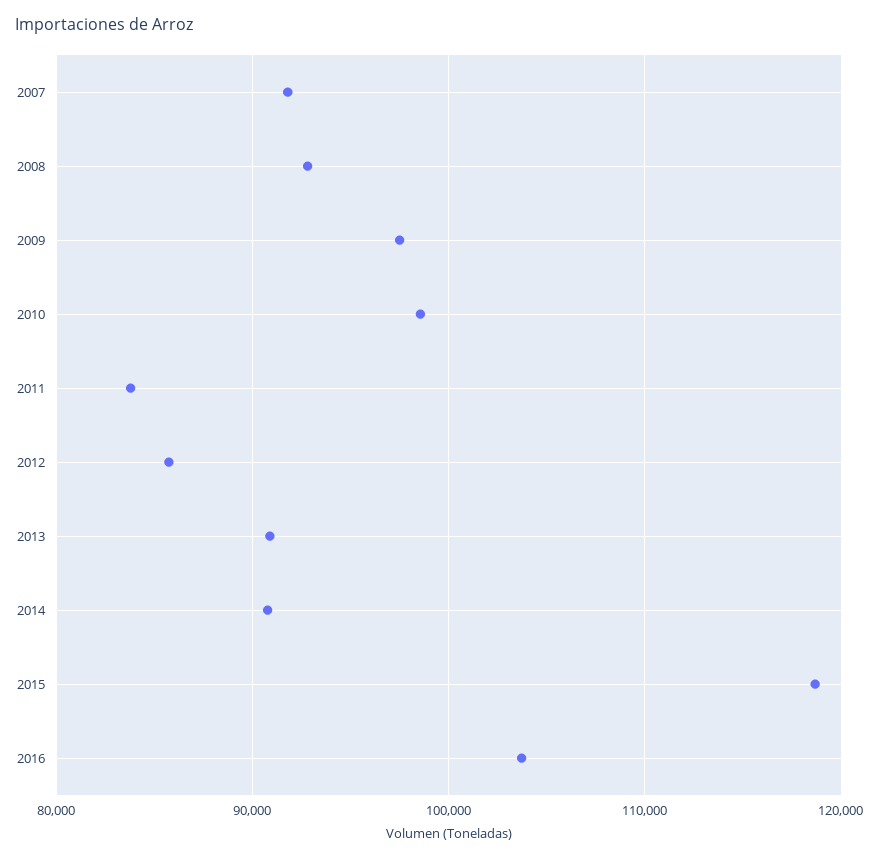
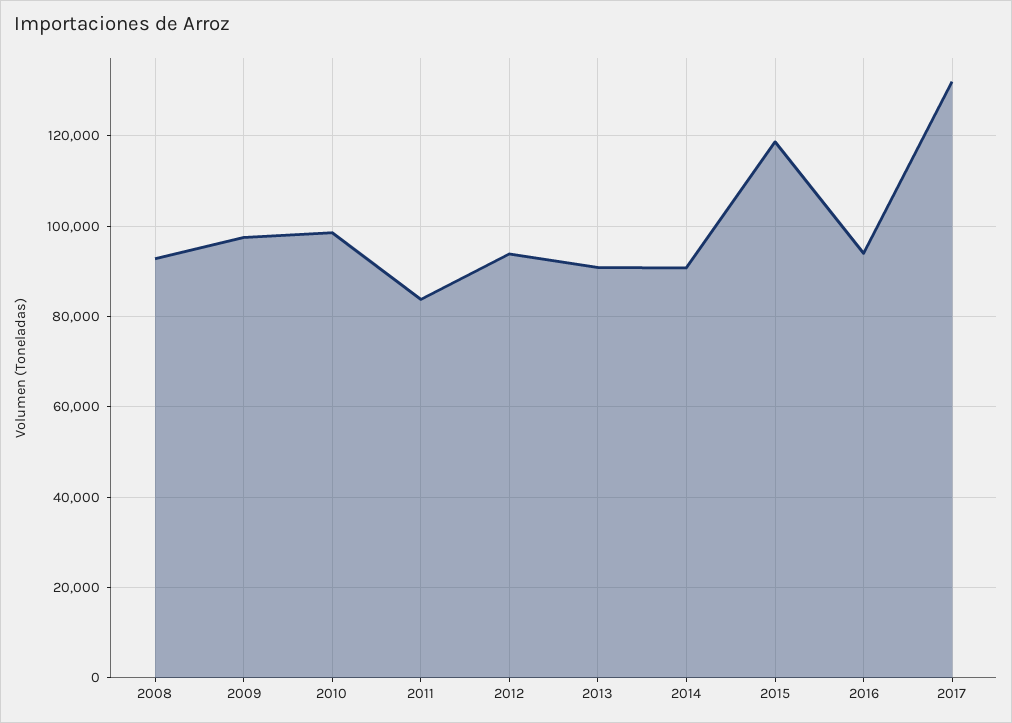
2007: 92000 -> none
2012: 86000 -> 94000
2016: 104000 -> 94000
2017: none -> 132000

